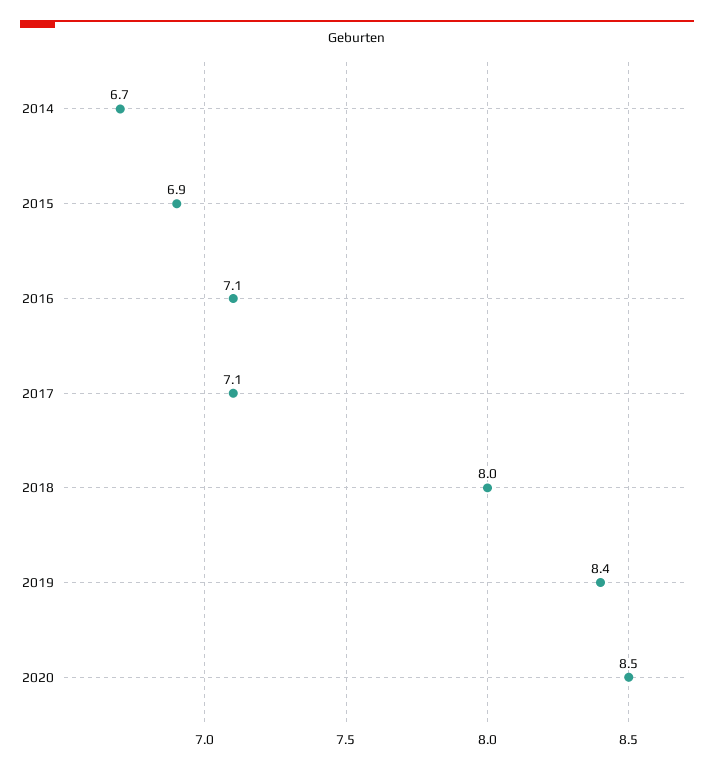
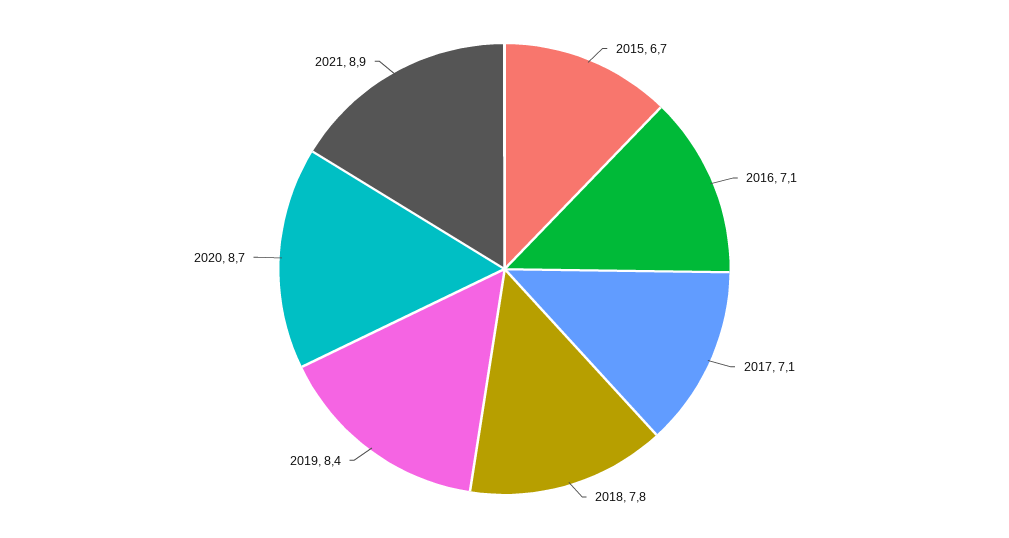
2014: 6.7 -> none
2015: 6.9 -> 6.7
2018: 8 -> 7.8
2020: 8.5 -> 8.7
2021: none -> 8.9

